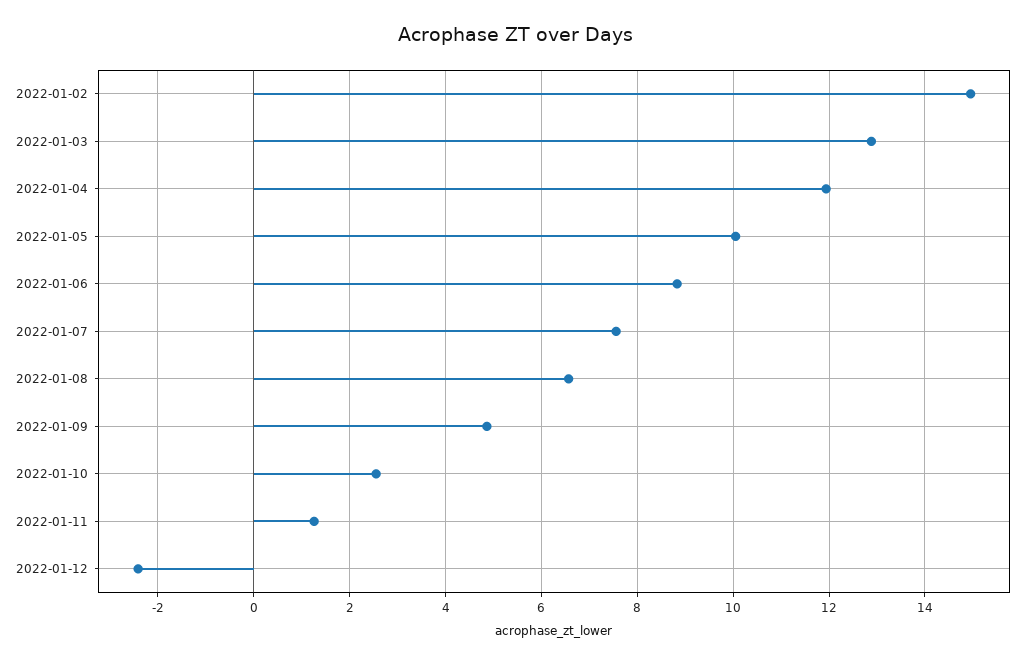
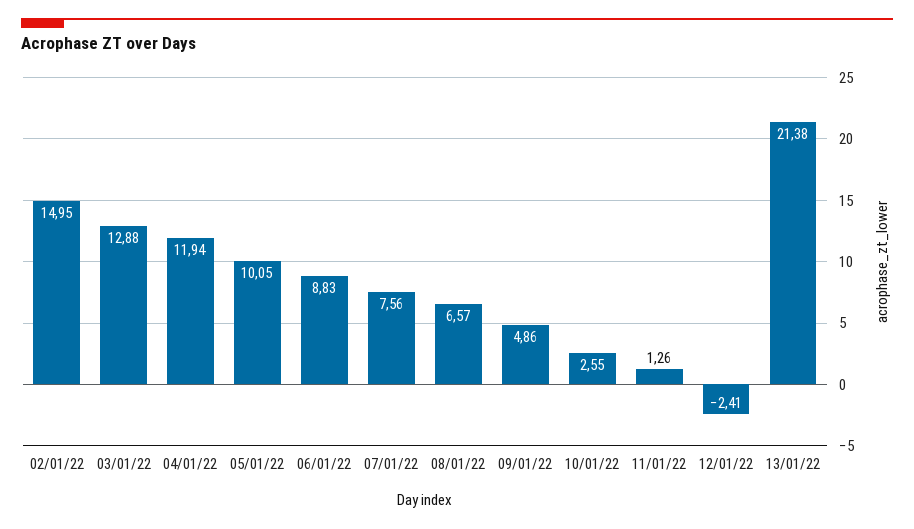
13/01/22: none -> 21.38

